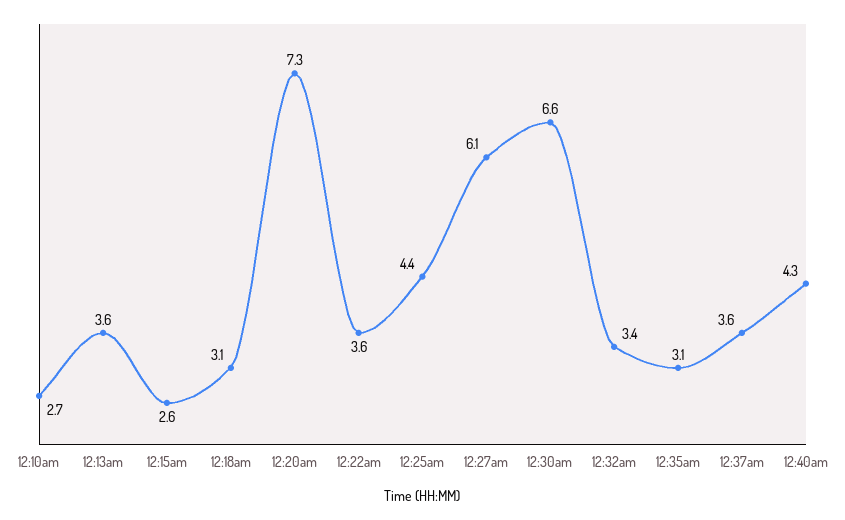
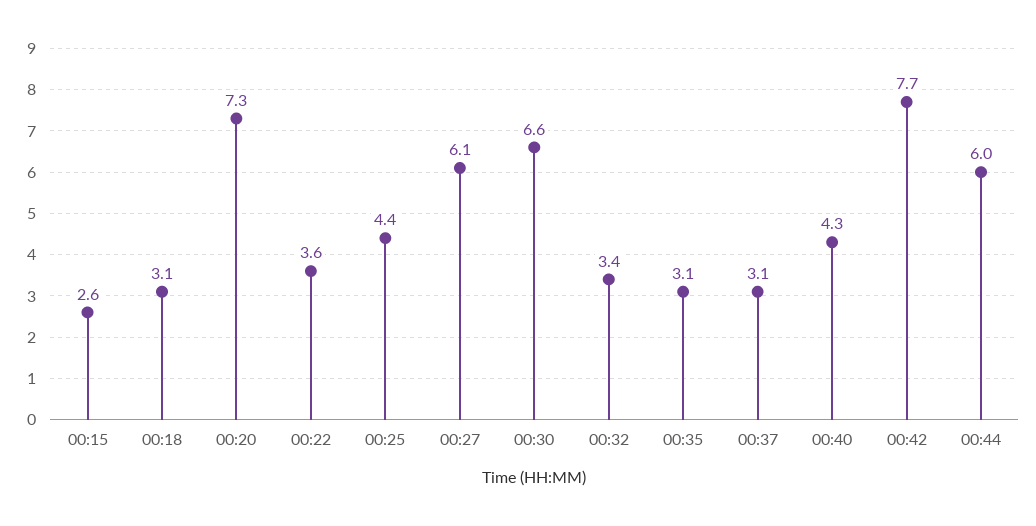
12:10am: 2.7 -> none
12:13am: 3.6 -> none
12:37am: 3.6 -> 3.1
00:42: none -> 7.7
00:44: none -> 6

